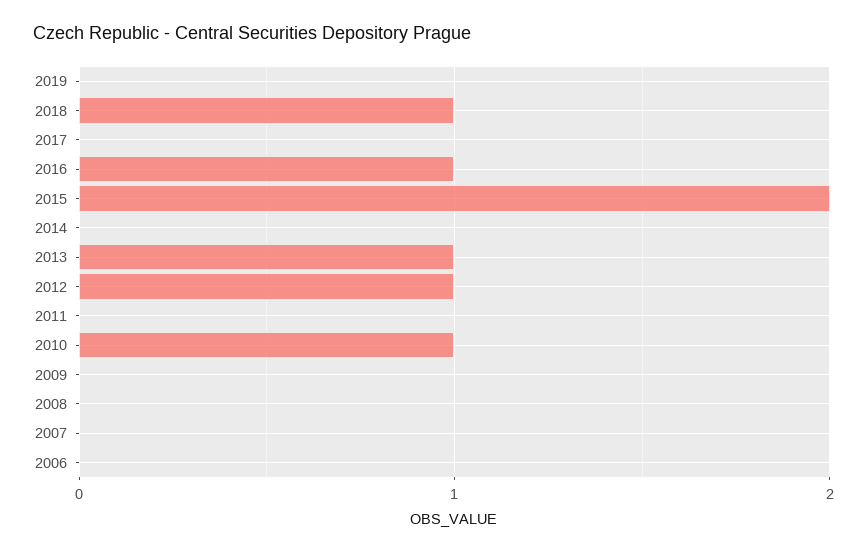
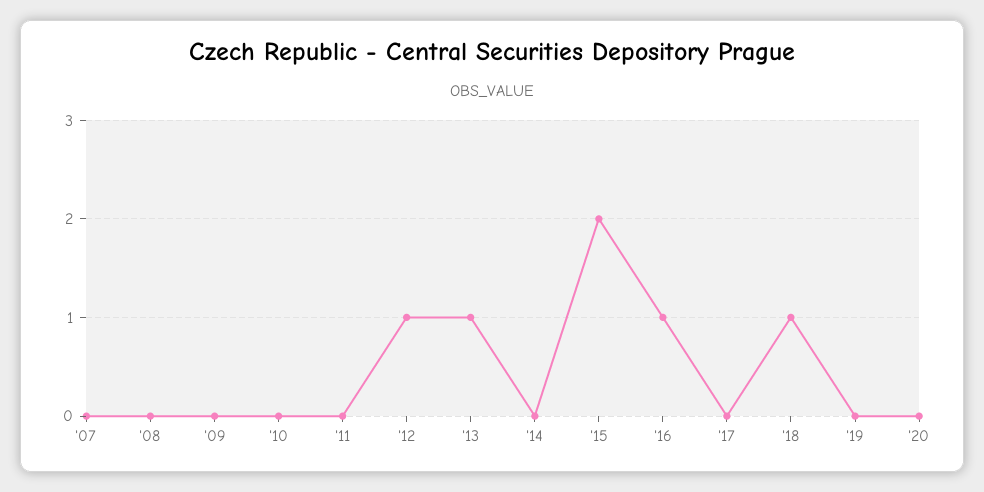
2010: 1 -> 0
2006: 0 -> none
'20: none -> 0

